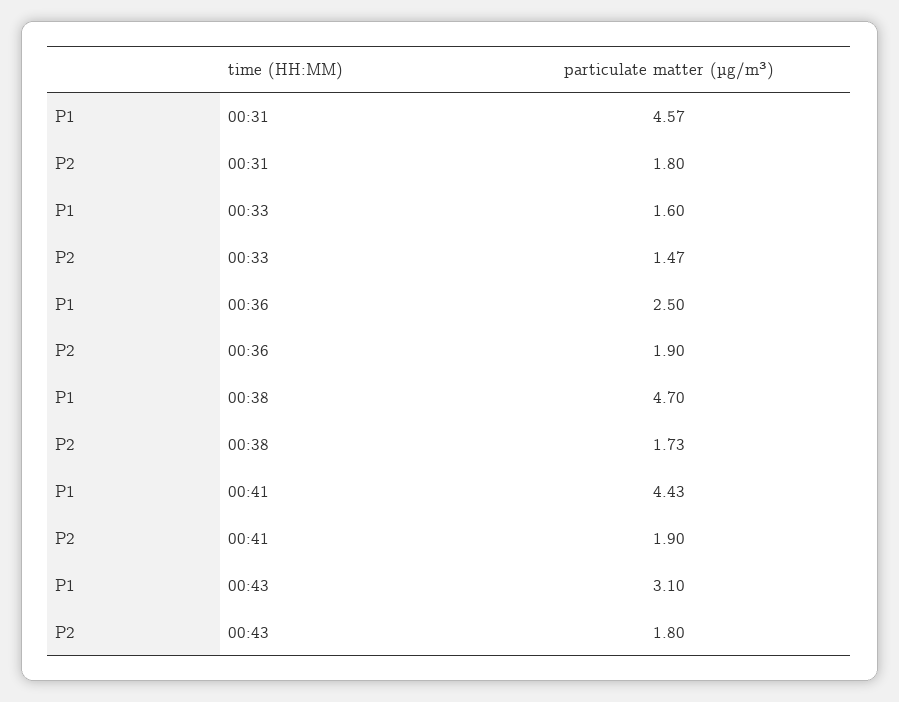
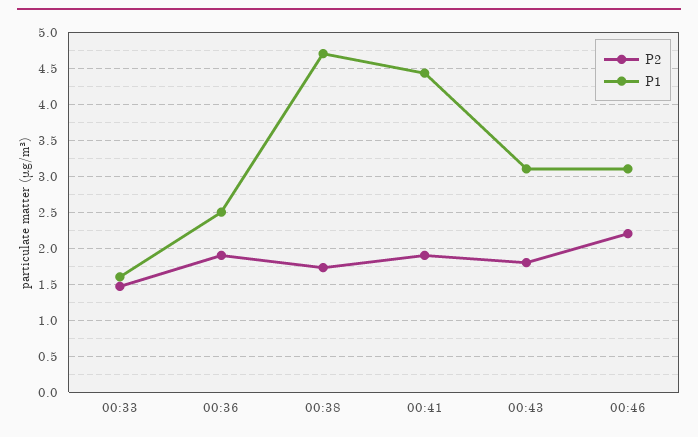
P1, 00:31: 4.57 -> none
P2, 00:31: 1.8 -> none
P2, 00:46: none -> 2.2
P1, 00:46: none -> 3.1

